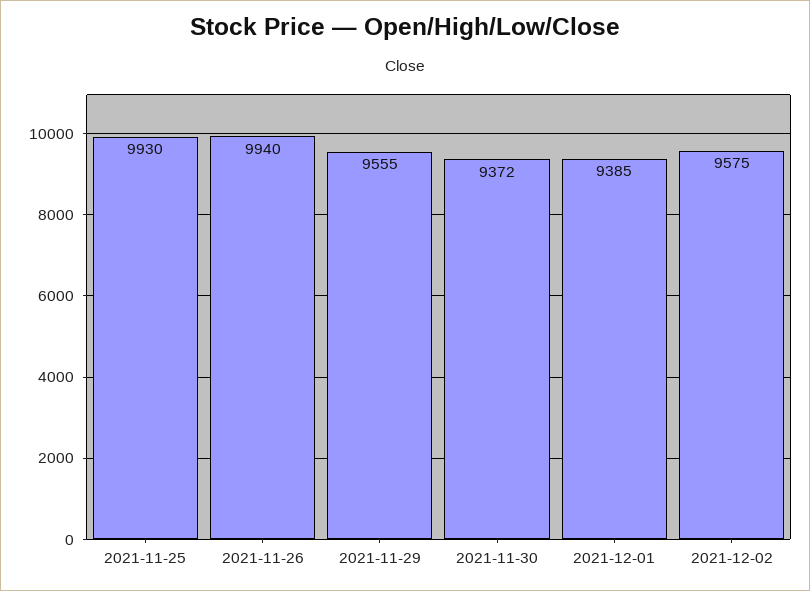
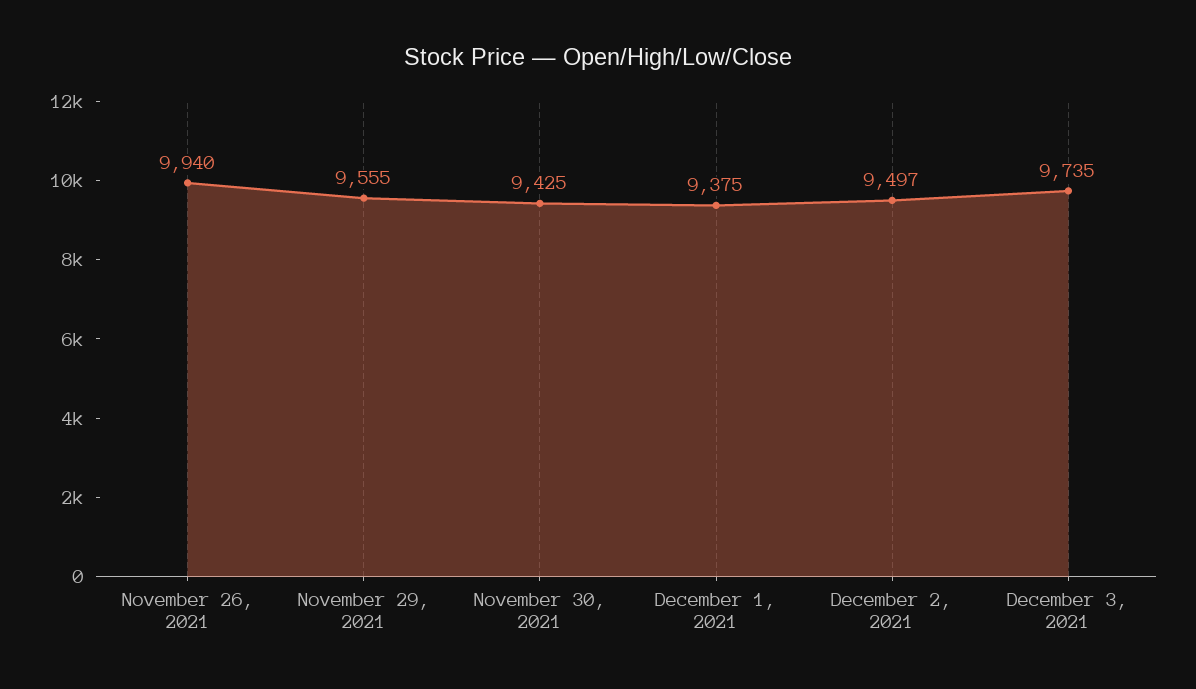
2021-11-25: 9930 -> none
2021-11-30: 9372 -> 9425
2021-12-01: 9385 -> 9375
2021-12-02: 9575 -> 9497
December 3, 2021: none -> 9735

